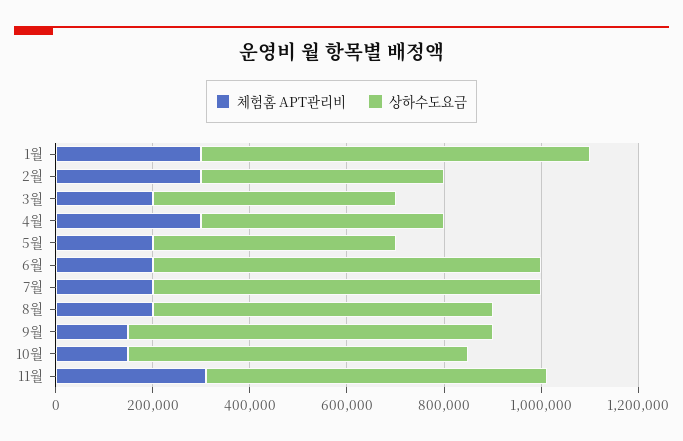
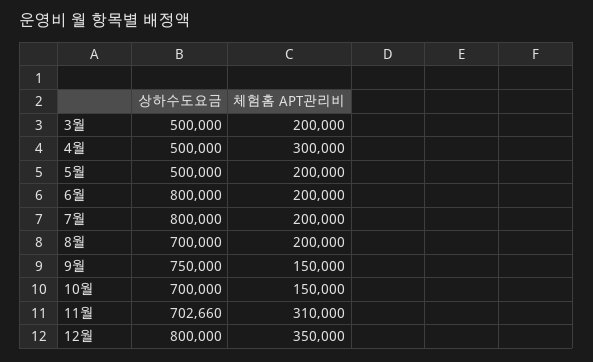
체험홈 APT관리비, 1월: 300000 -> none
상하수도요금, 1월: 800000 -> none
체험홈 APT관리비, 2월: 300000 -> none
상하수도요금, 2월: 500000 -> none
상하수도요금, 12월: none -> 800000
체험홈 APT관리비, 12월: none -> 350000

